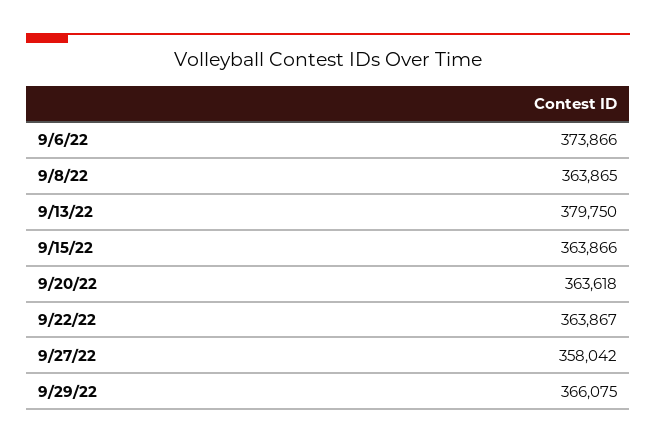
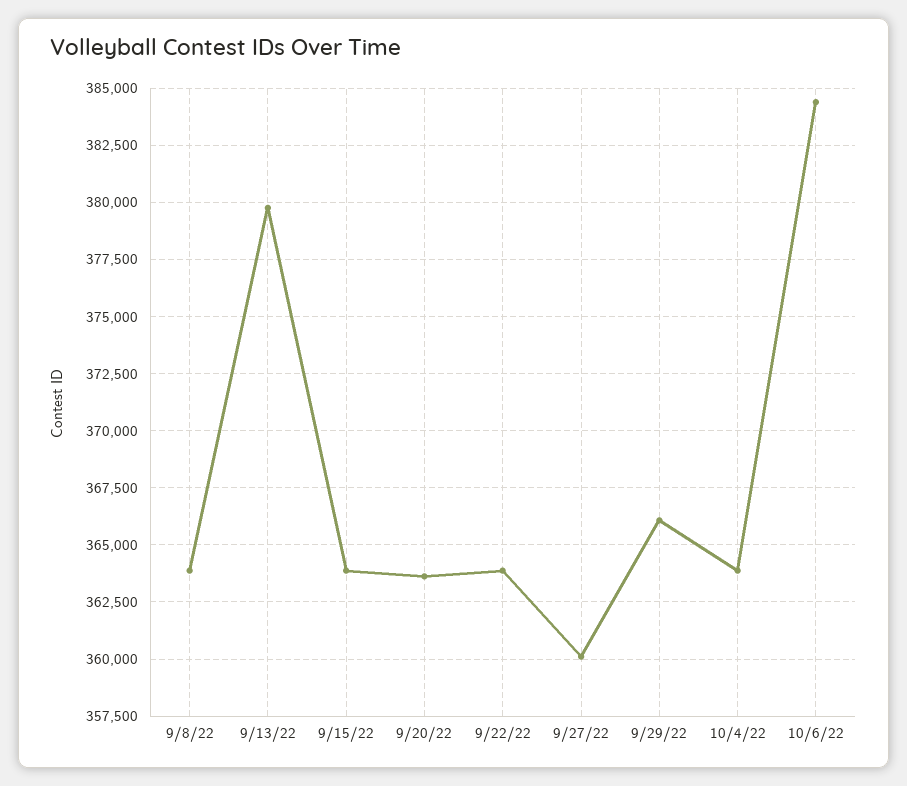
9/6/22: 373866 -> none
9/27/22: 358042 -> 360000
10/4/22: none -> 364000
10/6/22: none -> 384500

